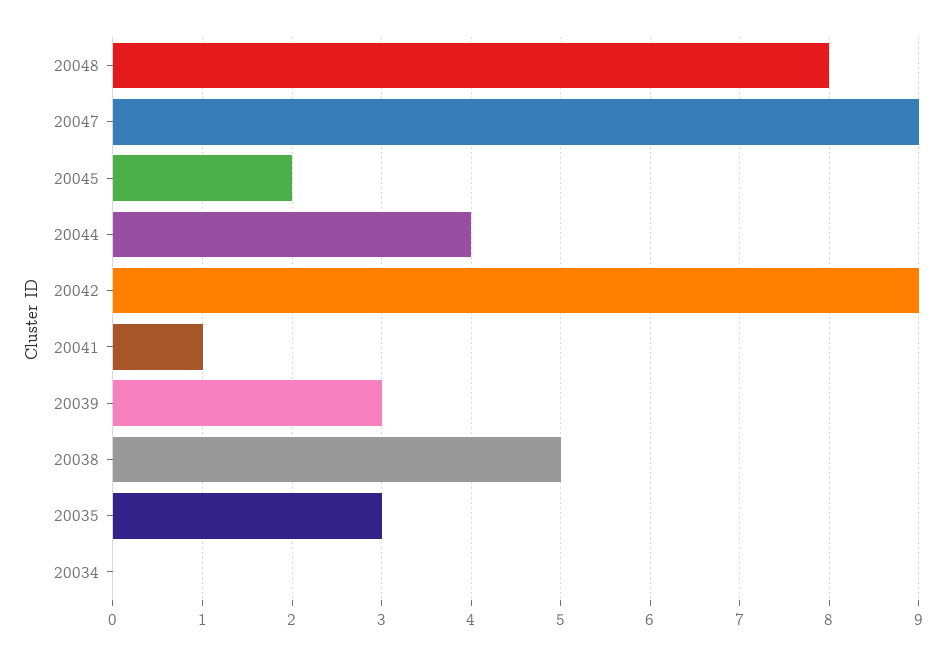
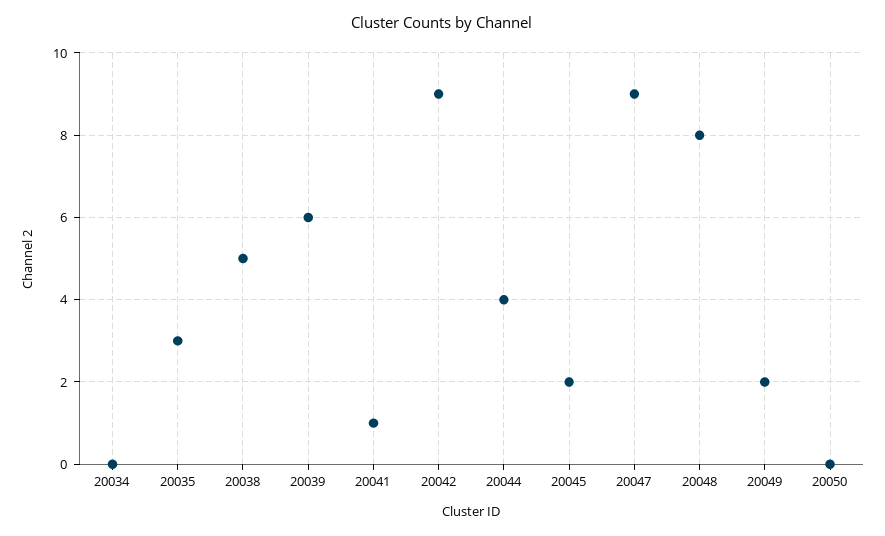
20039: 3 -> 6
20049: none -> 2
20050: none -> 0

